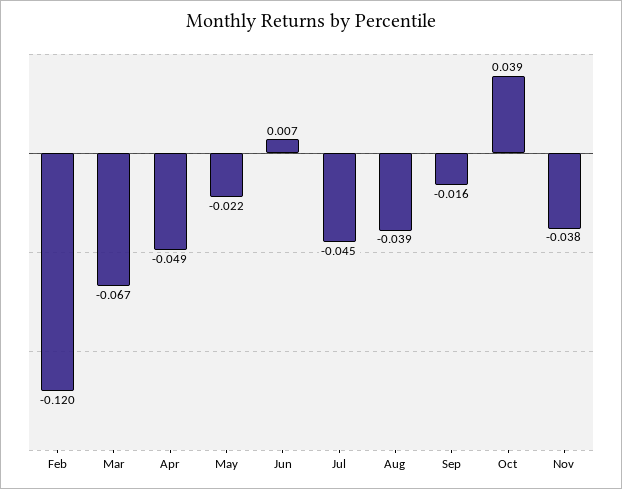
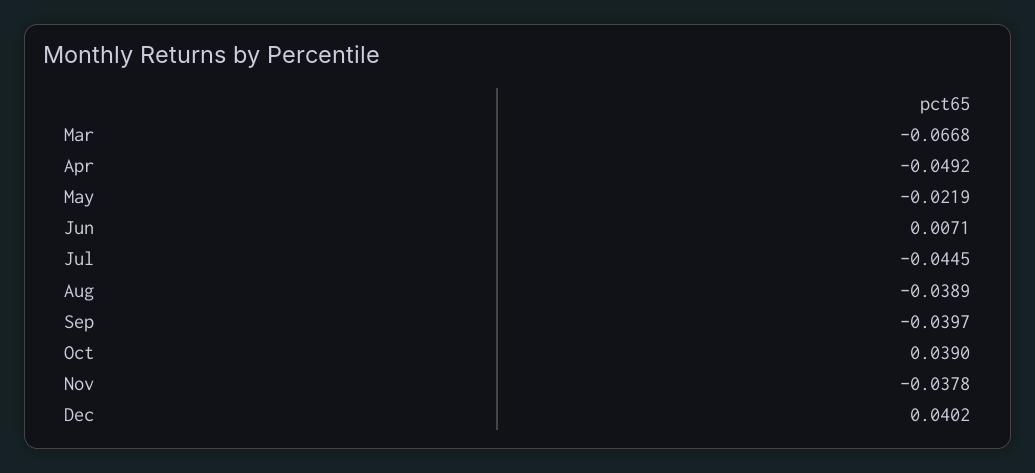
Feb: -0.12 -> none
Sep: -0.016 -> -0.0397
Dec: none -> 0.0402

